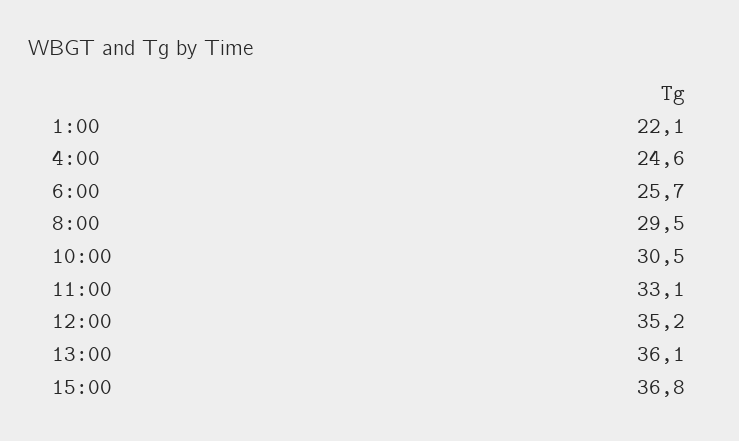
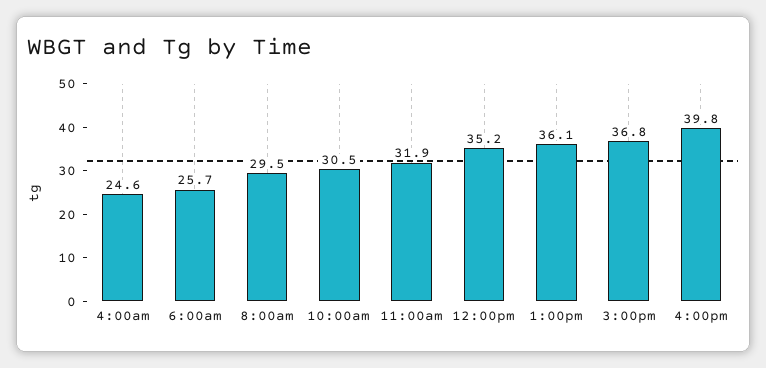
1:00: 22.1 -> none
11:00: 33.1 -> 31.9
4:00pm: none -> 39.8

